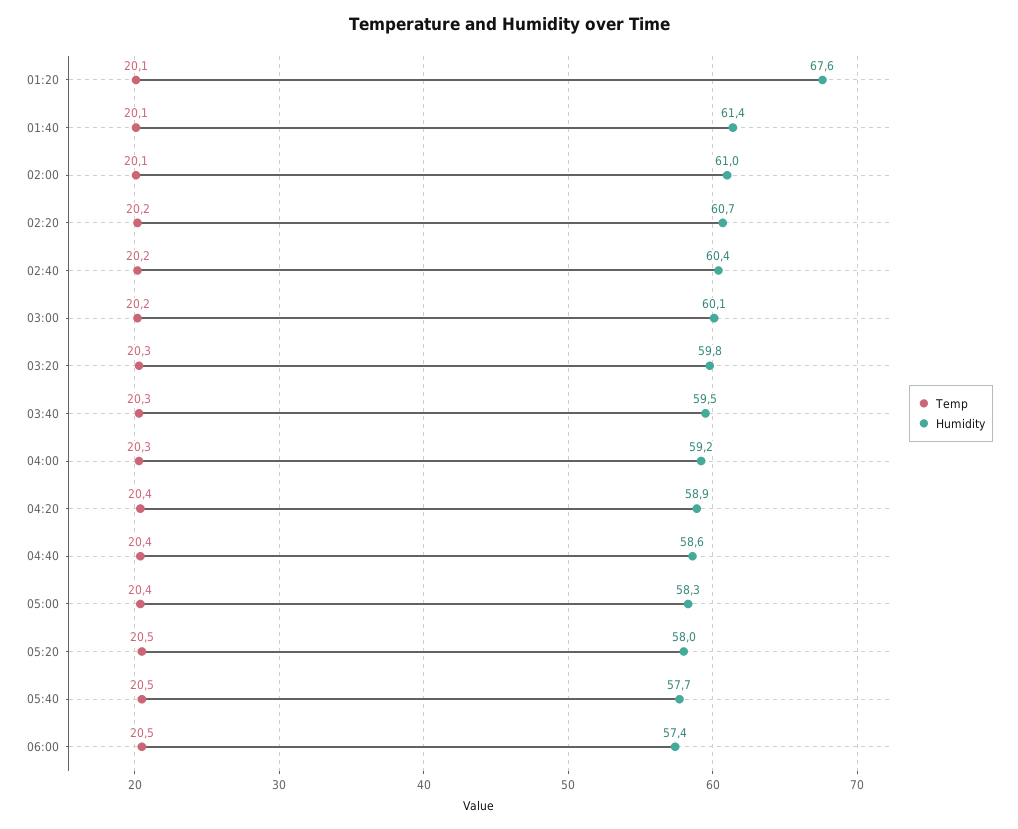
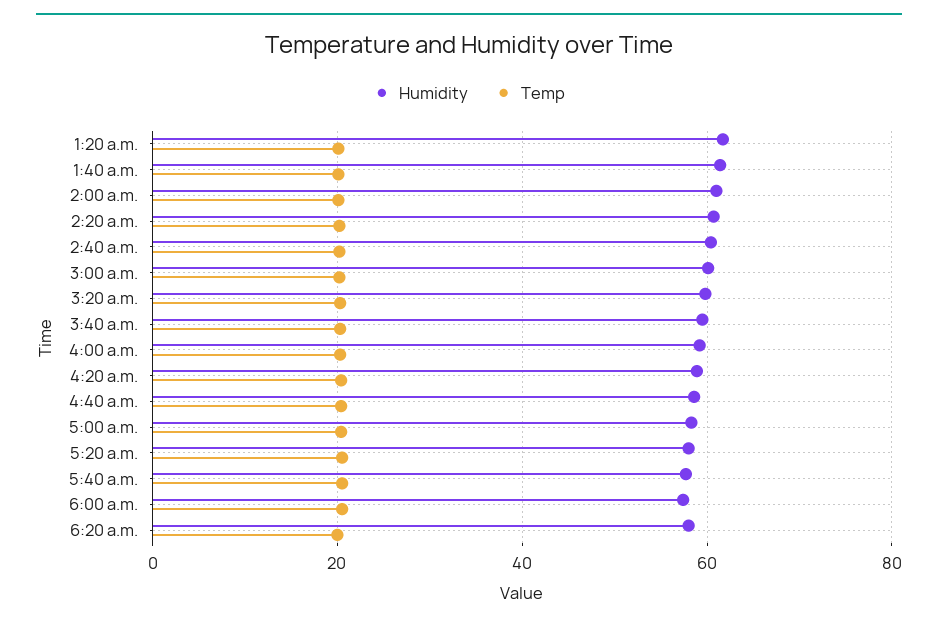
Humidity, 01:20: 67.6 -> 62
Humidity, 6:20 a.m.: none -> 58
Temp, 6:20 a.m.: none -> 20

